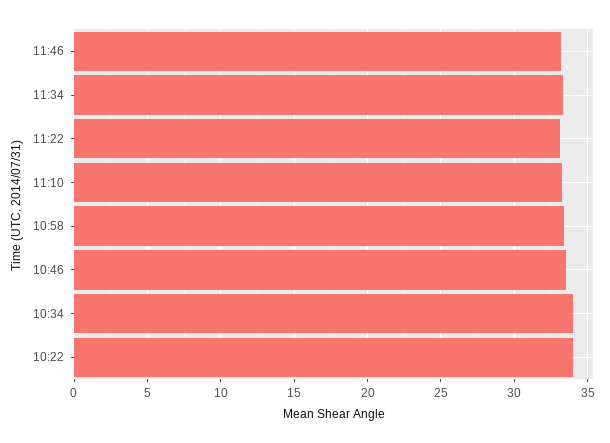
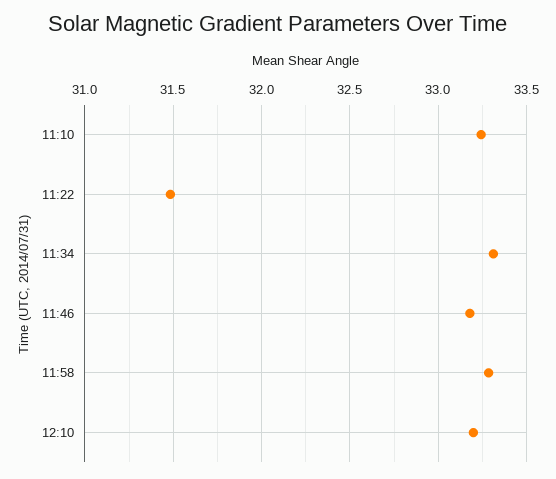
11:22: 33 -> 31.5
10:58: 33.5 -> none
10:46: 33.5 -> none
10:34: 34 -> none
10:22: 34 -> none
11:58: none -> 33.3
12:10: none -> 33.2

